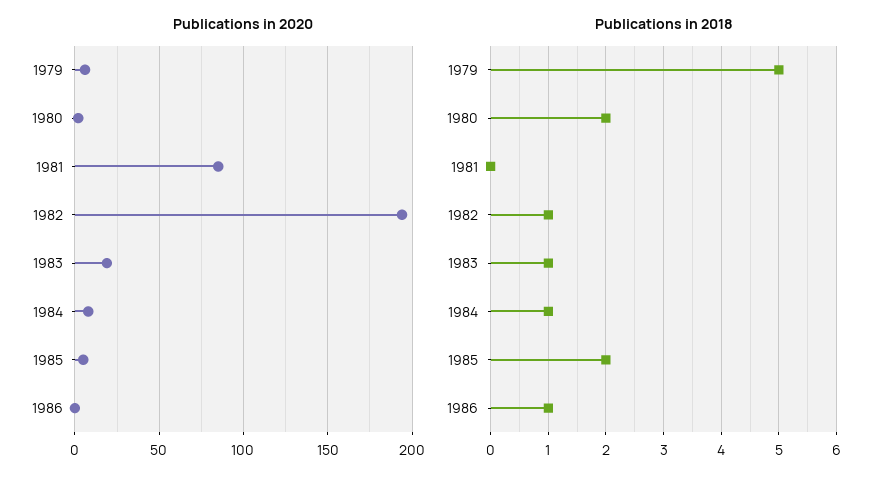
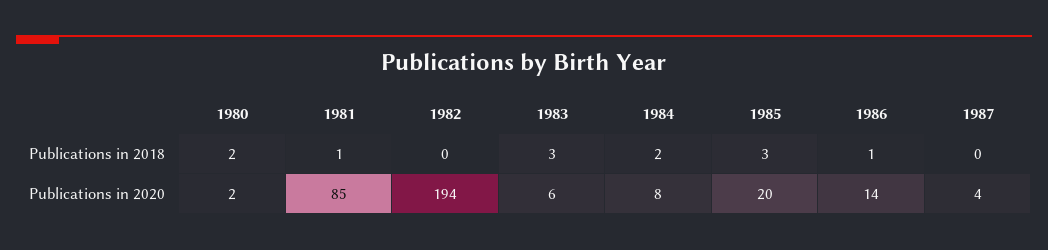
Publications in 2020, 1979: 5 -> none
Publications in 2020, 1983: 20 -> 6
Publications in 2020, 1985: 5 -> 20
Publications in 2020, 1986: 0 -> 14
Publications in 2018, 1979: 5 -> none
Publications in 2018, 1981: 0 -> 1
Publications in 2018, 1982: 1 -> 0
Publications in 2018, 1983: 1 -> 3
Publications in 2018, 1984: 1 -> 2
Publications in 2018, 1985: 2 -> 3
Publications in 2018, 1987: none -> 0
Publications in 2020, 1987: none -> 4

